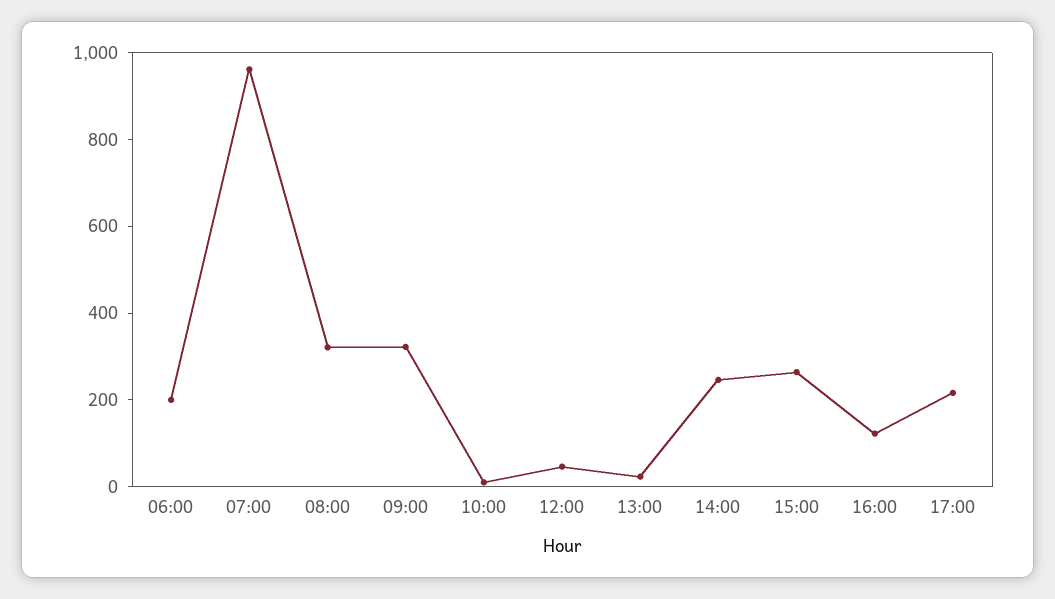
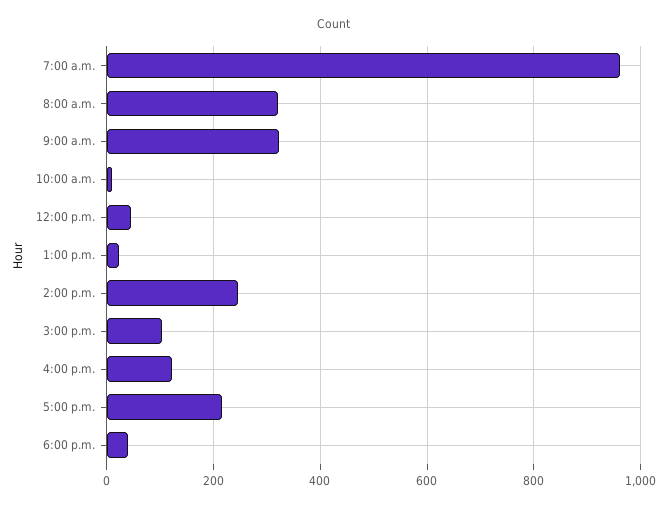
06:00: 200 -> none
15:00: 250 -> 100
6:00 p.m.: none -> 40

